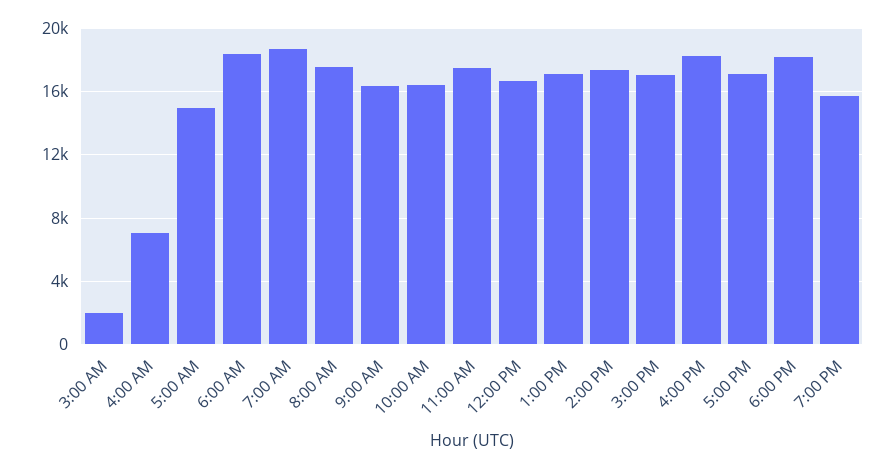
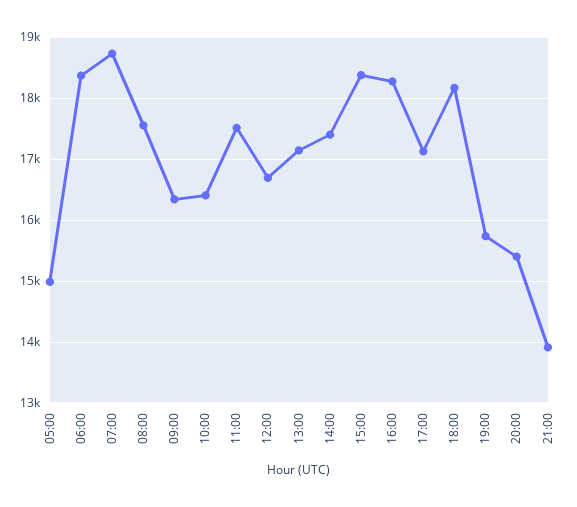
3:00 AM: 2000 -> none
4:00 AM: 7000 -> none
3:00 PM: 17000 -> 18400
20:00: none -> 15400
21:00: none -> 13900

